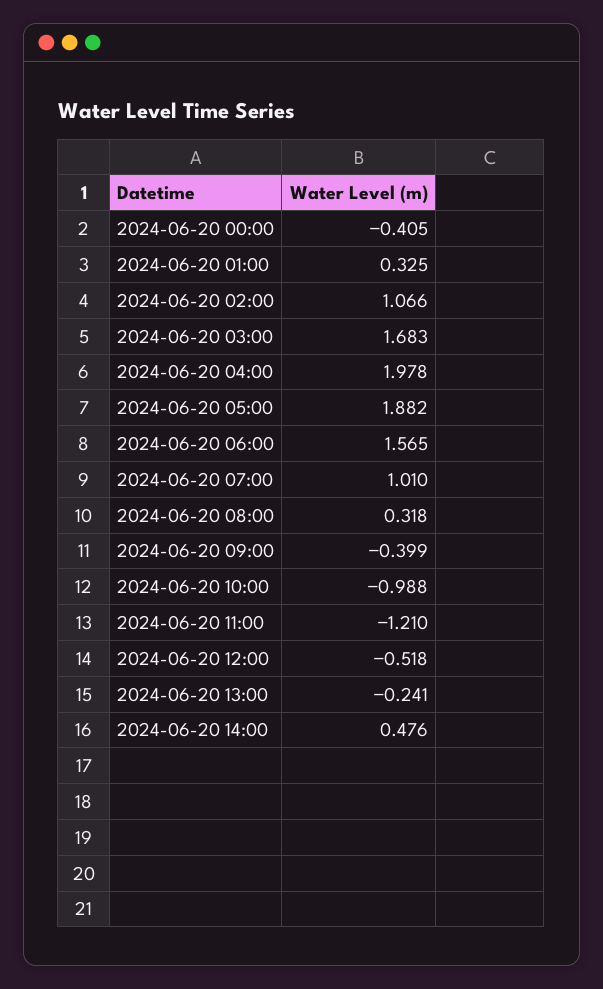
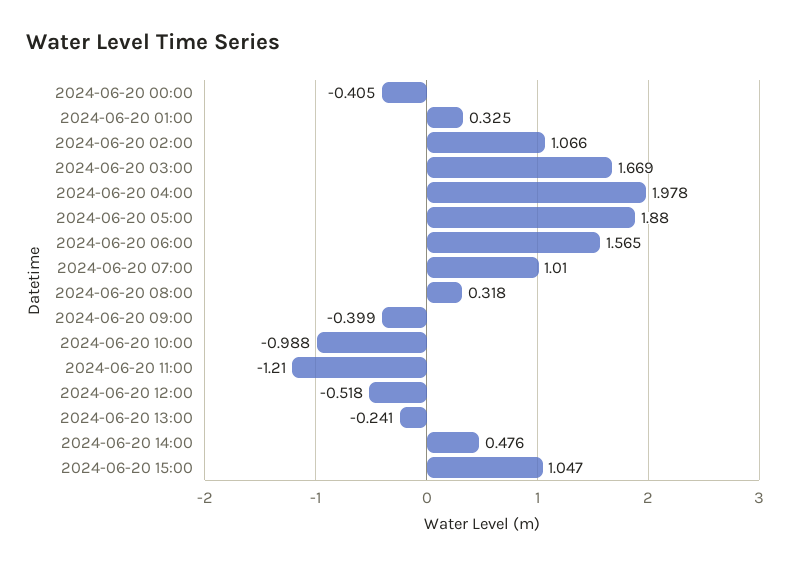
2024-06-20 03:00: 1.683 -> 1.669
2024-06-20 05:00: 1.882 -> 1.88
2024-06-20 15:00: none -> 1.047

